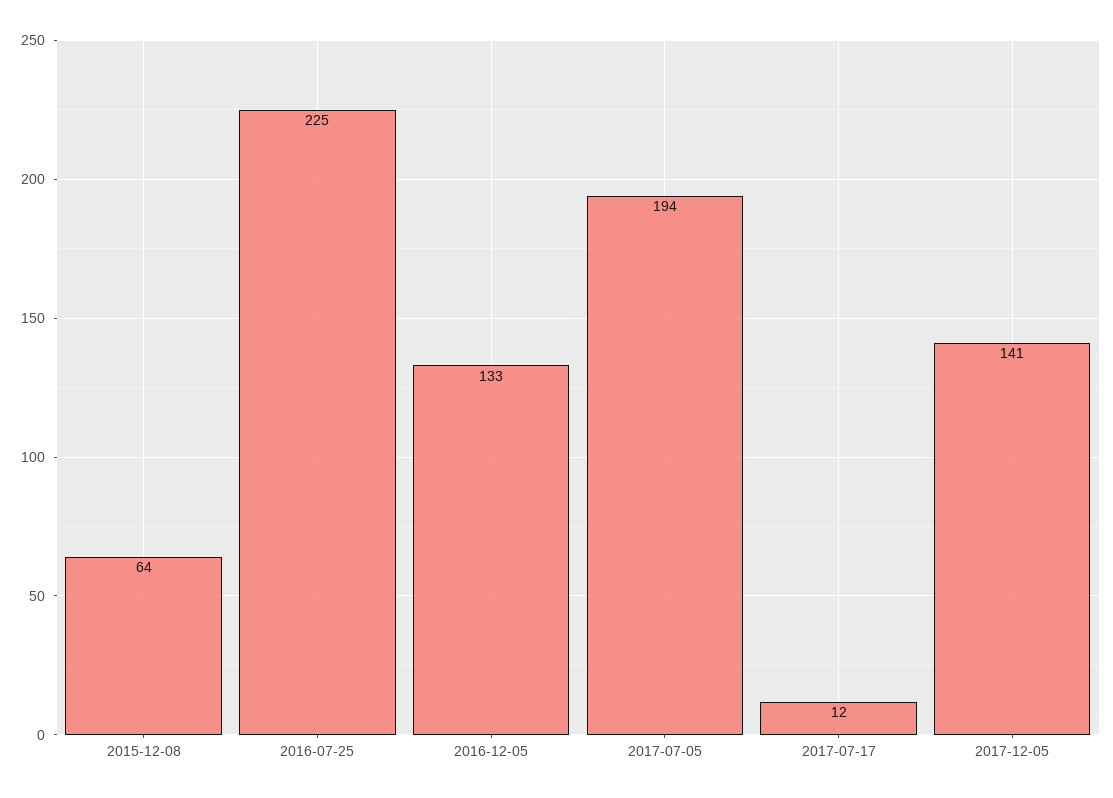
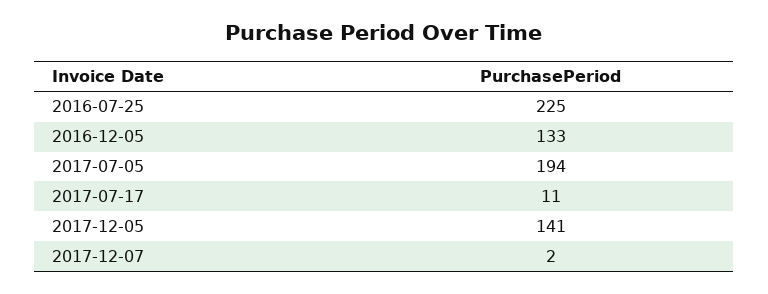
2015-12-08: 64 -> none
2017-07-17: 12 -> 11
2017-12-07: none -> 2

